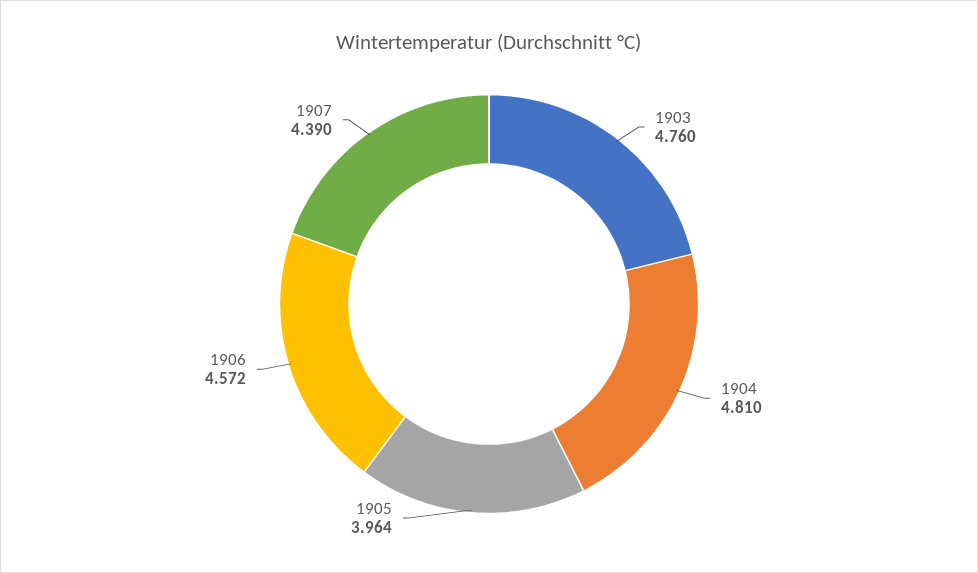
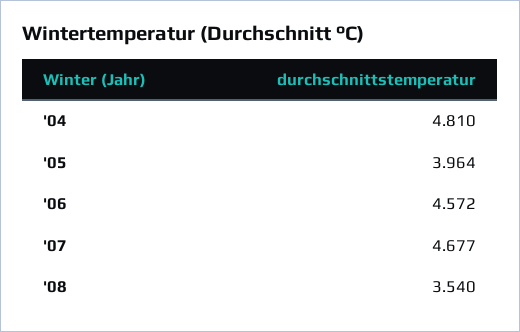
1903: 4.76 -> none
1907: 4.39 -> 4.677
'08: none -> 3.54

